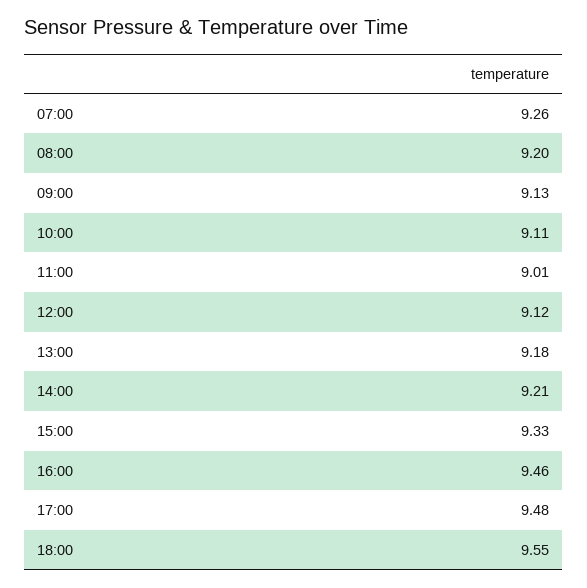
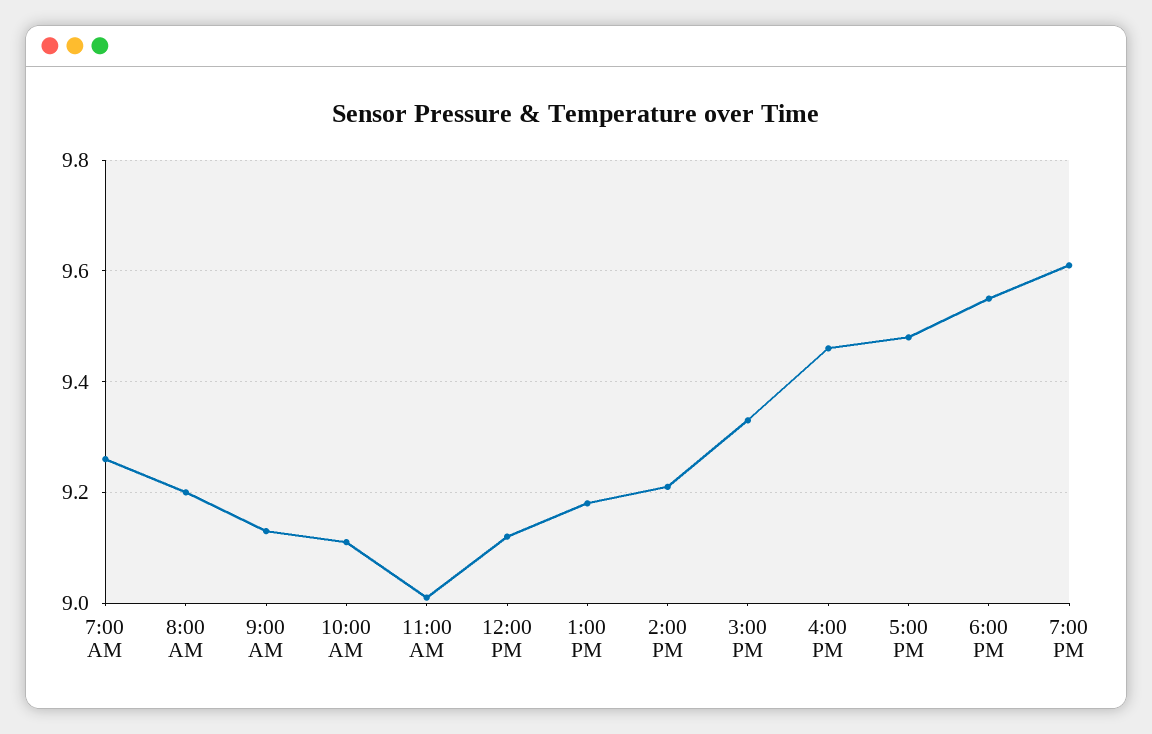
7:00 PM: none -> 9.6

